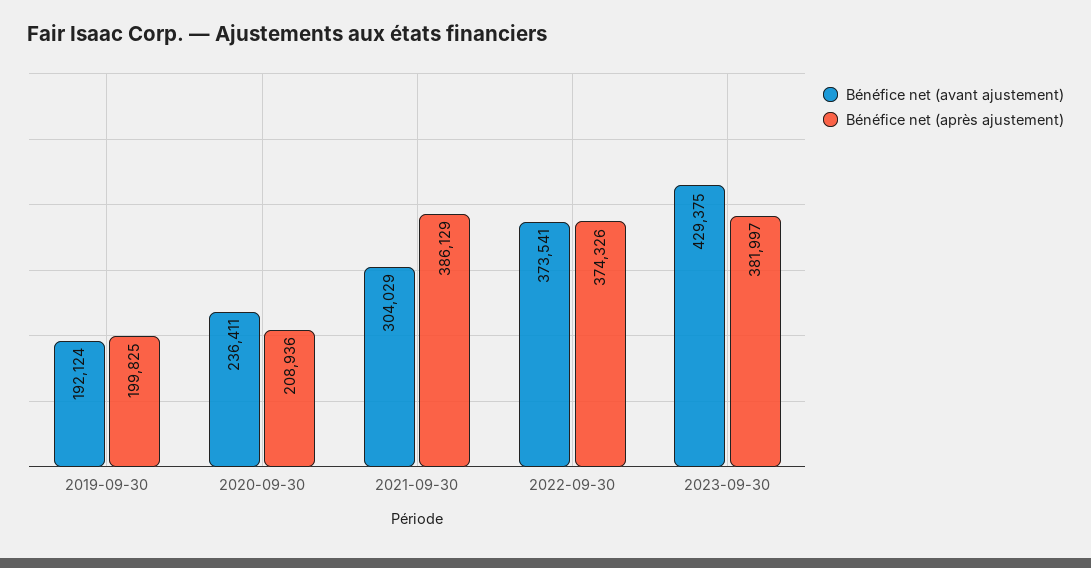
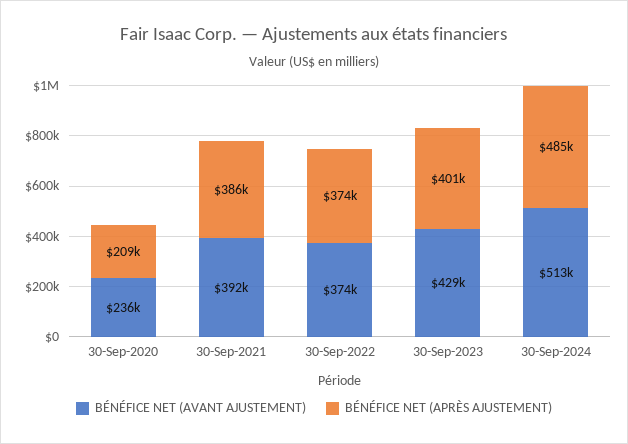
Bénéfice net (avant ajustement), 2019-09-30: 192124 -> none
Bénéfice net (après ajustement), 2019-09-30: 199825 -> none
Bénéfice net (avant ajustement), 2021-09-30: 304029 -> 392000
Bénéfice net (après ajustement), 2023-09-30: 381997 -> 401000
Bénéfice net (avant ajustement), 30-Sep-2024: none -> 513000
Bénéfice net (après ajustement), 30-Sep-2024: none -> 485000

